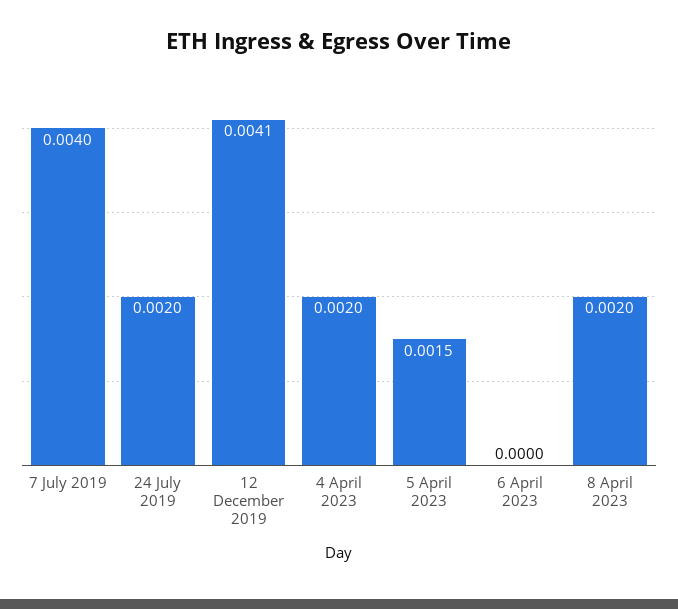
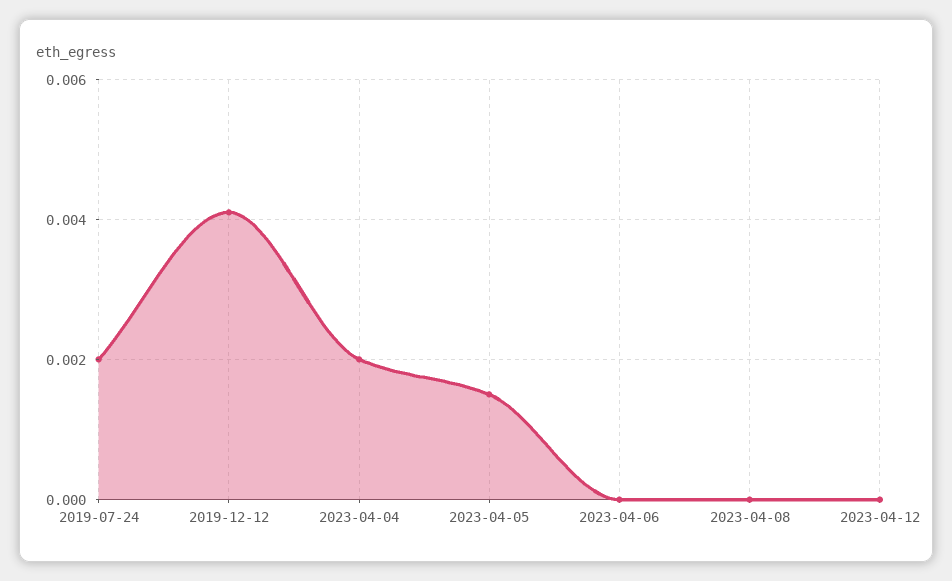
7 July 2019: 0.004 -> none
8 April 2023: 0.002 -> 0
2023-04-12: none -> 0

